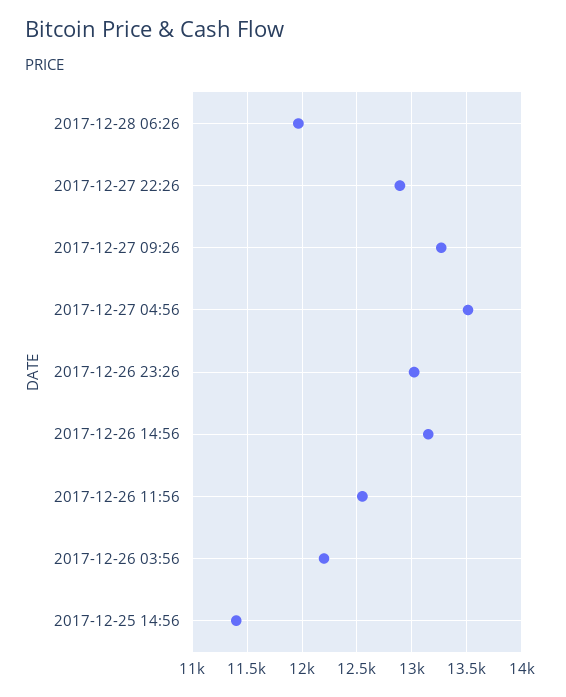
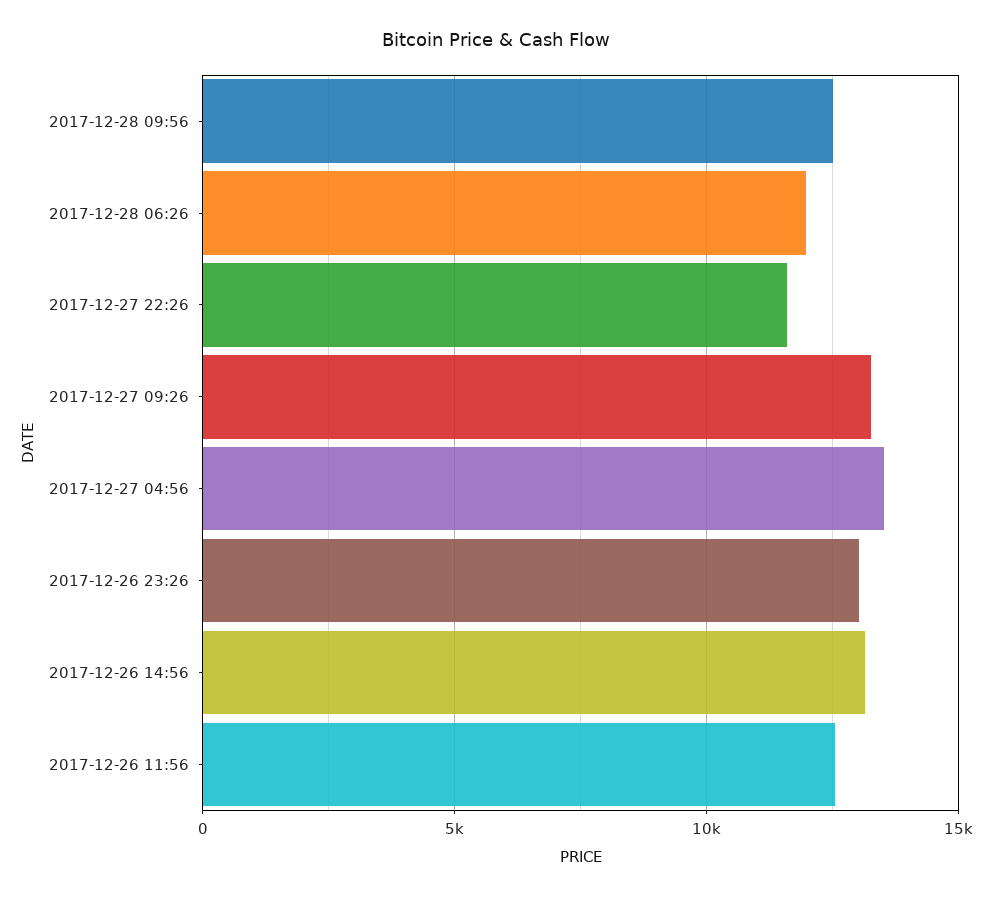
2017-12-27 22:26: 12900 -> 11500
2017-12-26 03:56: 12200 -> none
2017-12-25 14:56: 11400 -> none
2017-12-28 09:56: none -> 12500

